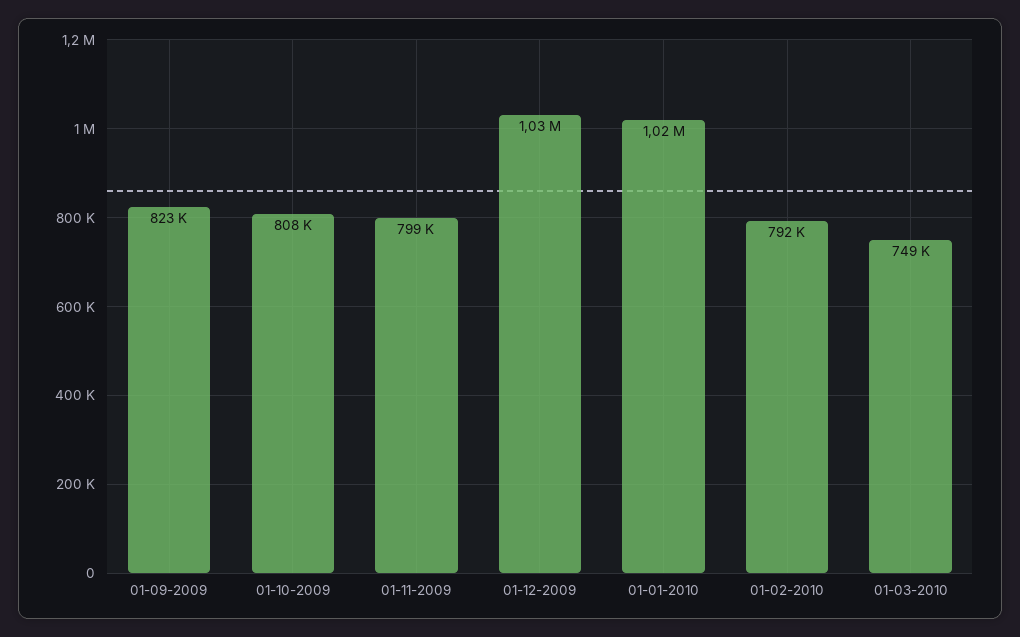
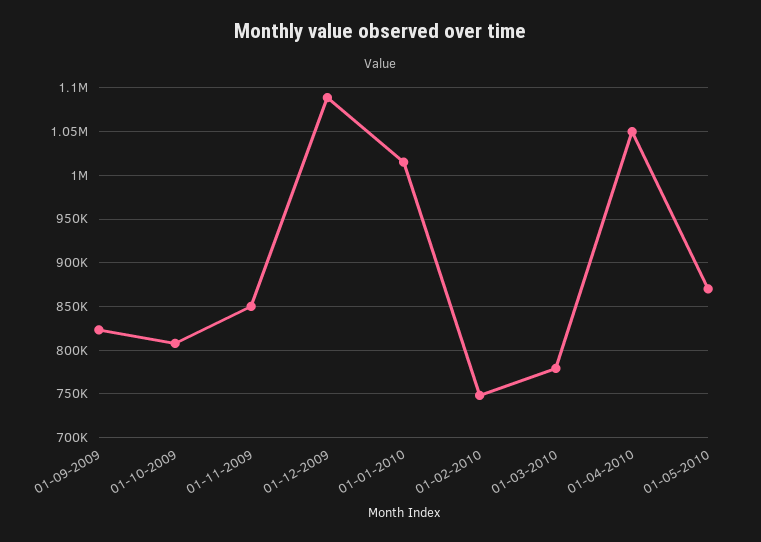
01-11-2009: 799000 -> 850000
01-12-2009: 1030000 -> 1090000
01-02-2010: 792000 -> 750000
01-03-2010: 749000 -> 780000
01-04-2010: none -> 1050000
01-05-2010: none -> 870000

